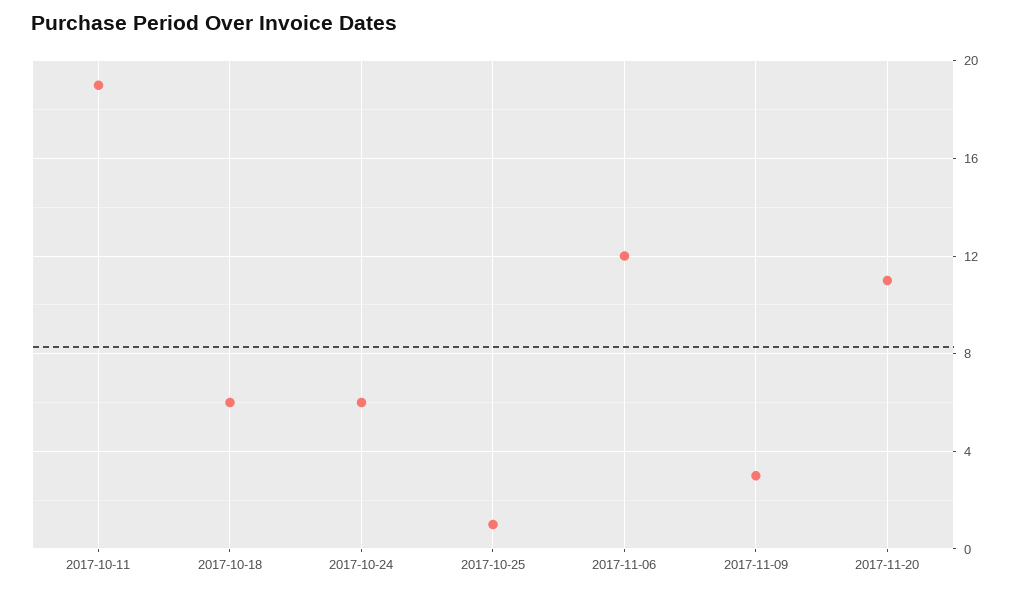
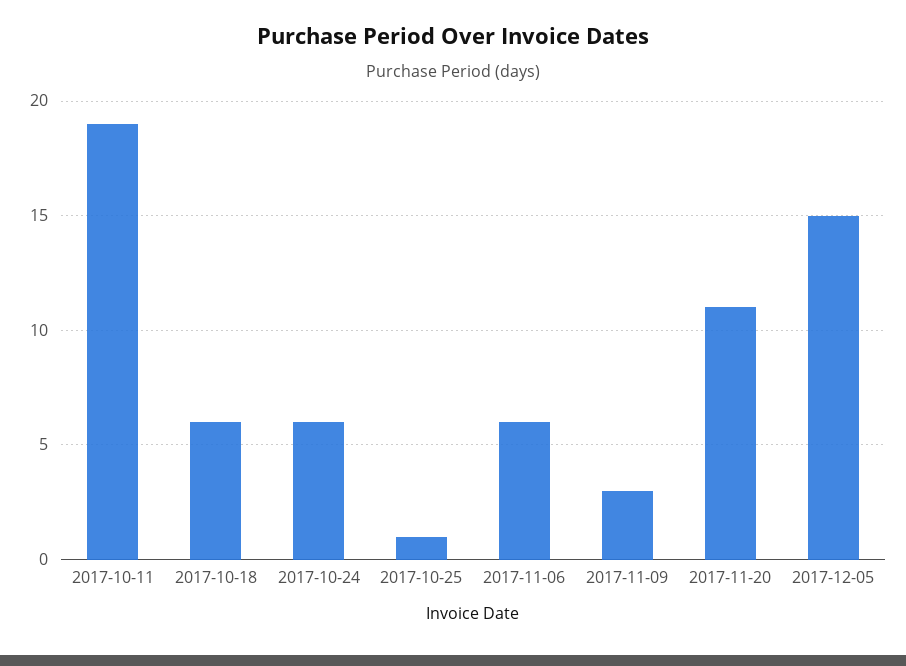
2017-11-06: 12 -> 6
2017-12-05: none -> 15

